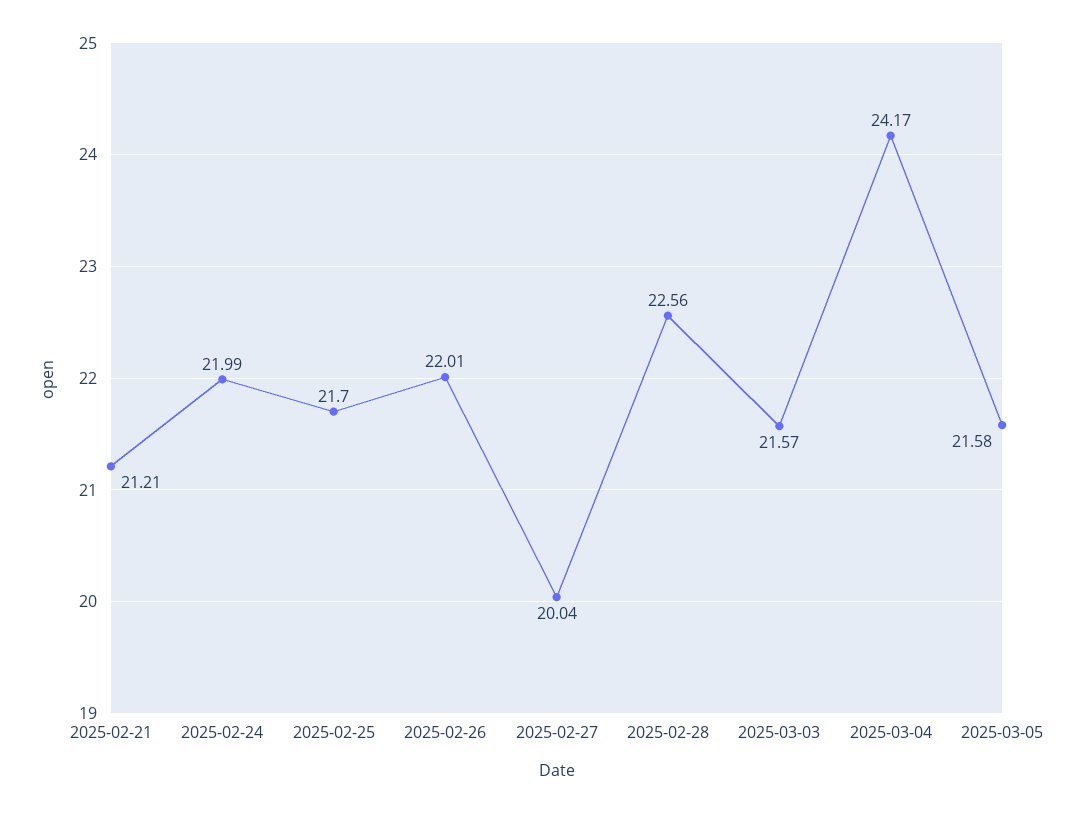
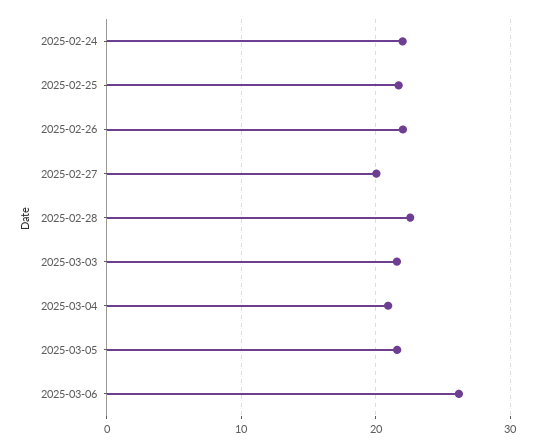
2025-02-21: 21.21 -> none
2025-03-04: 24.17 -> 21
2025-03-06: none -> 26

